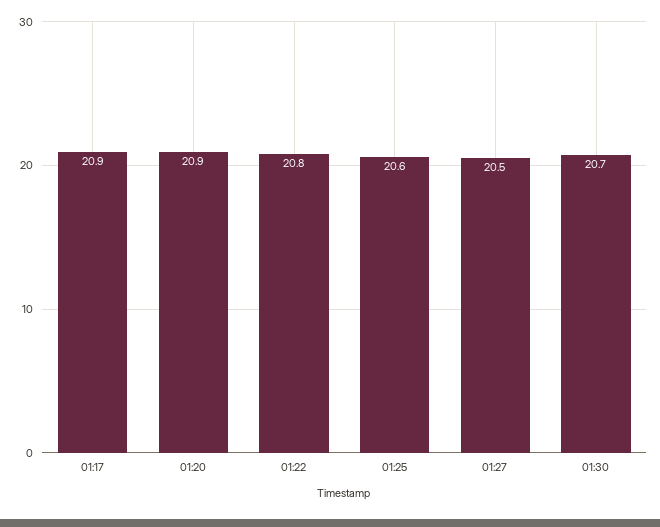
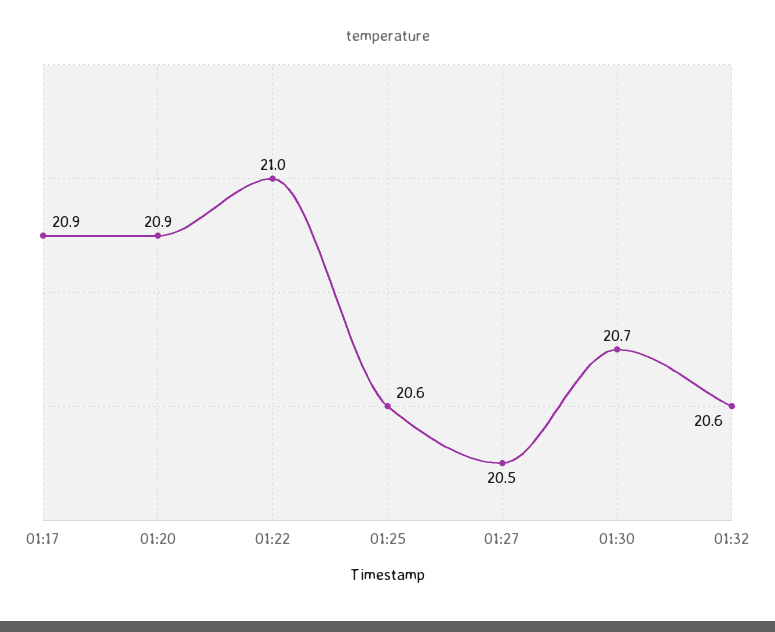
01:22: 20.8 -> 21
01:32: none -> 20.6

